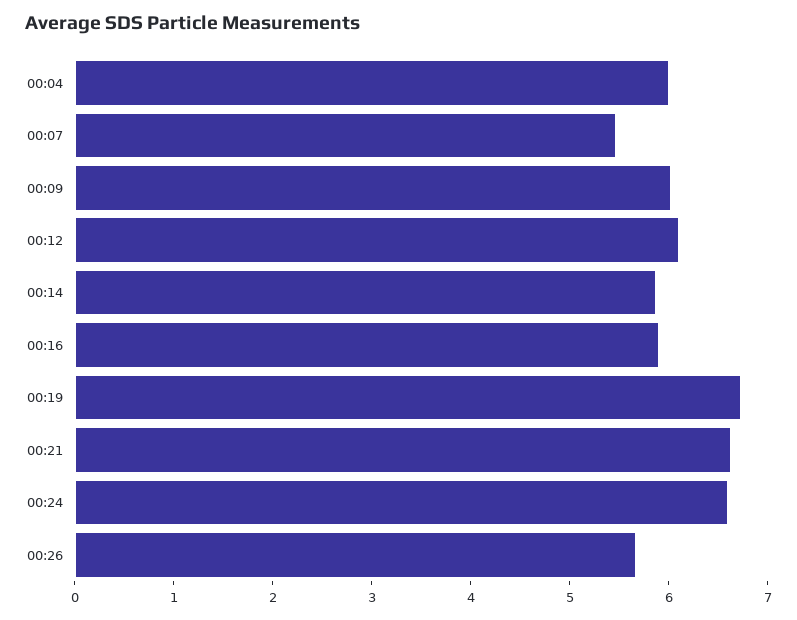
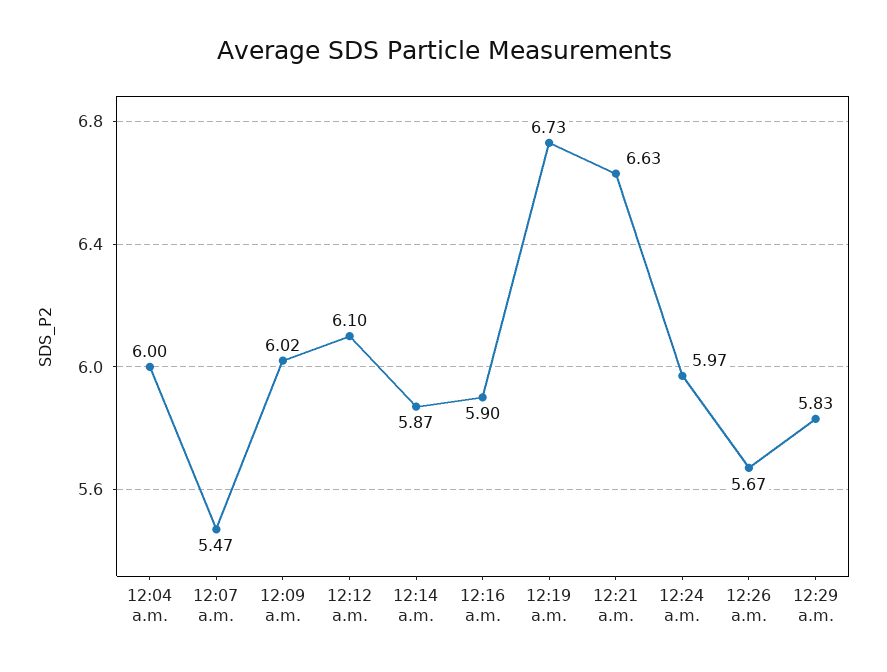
00:24: 6.6 -> 5.97
12:29 a.m.: none -> 5.83

